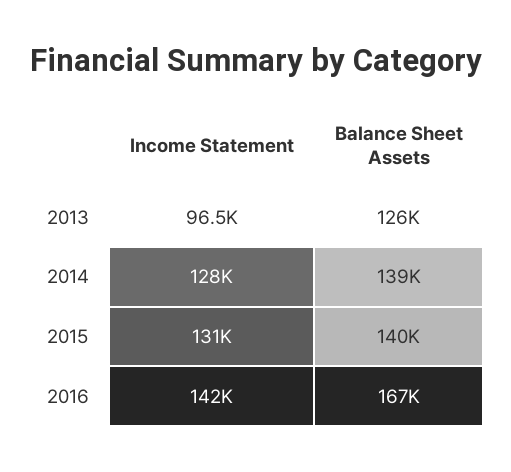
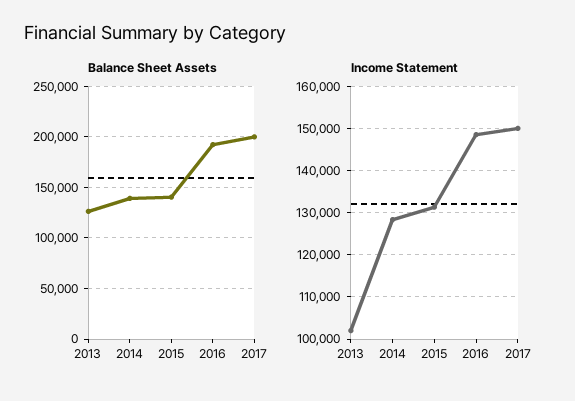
Income Statement, 2013: 96500 -> 102000
Income Statement, 2016: 142000 -> 148000
Balance Sheet Assets, 2016: 167000 -> 190000
Balance Sheet Assets, 2017: none -> 200000
Income Statement, 2017: none -> 150000

